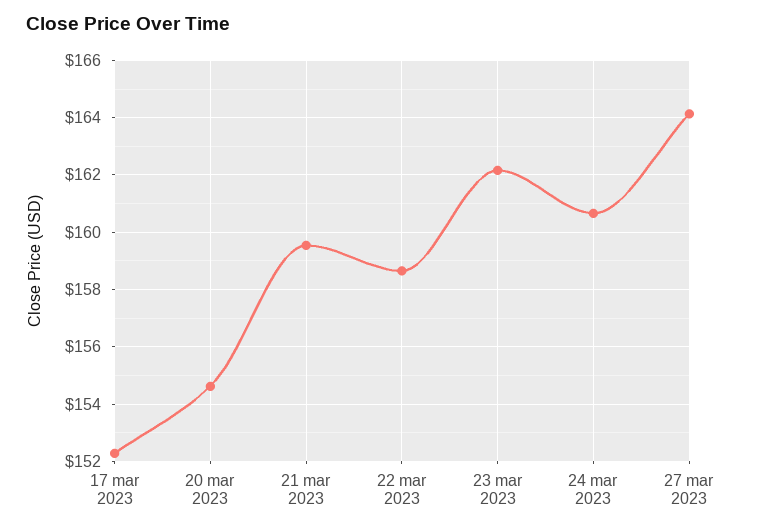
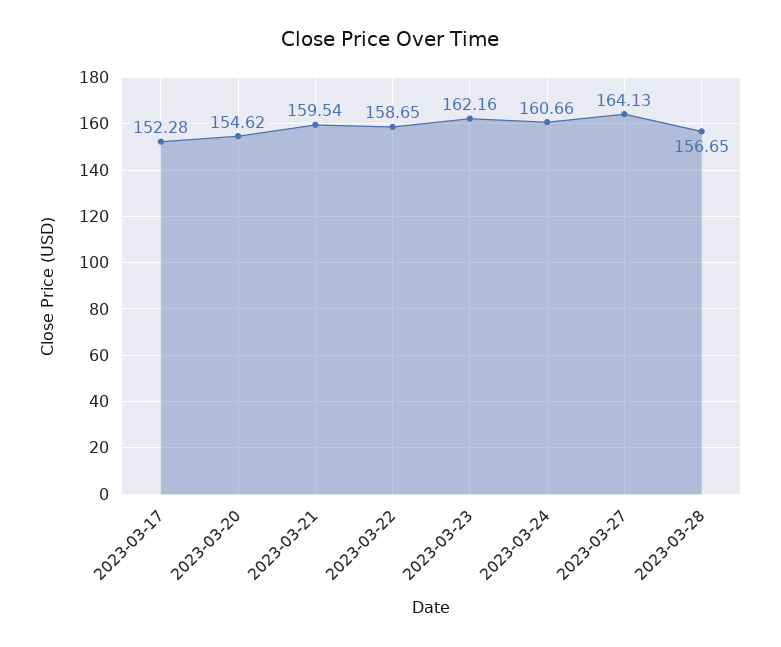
2023-03-28: none -> 156.65

